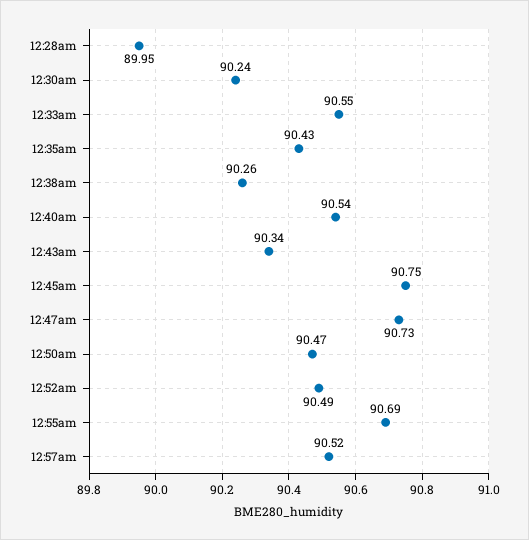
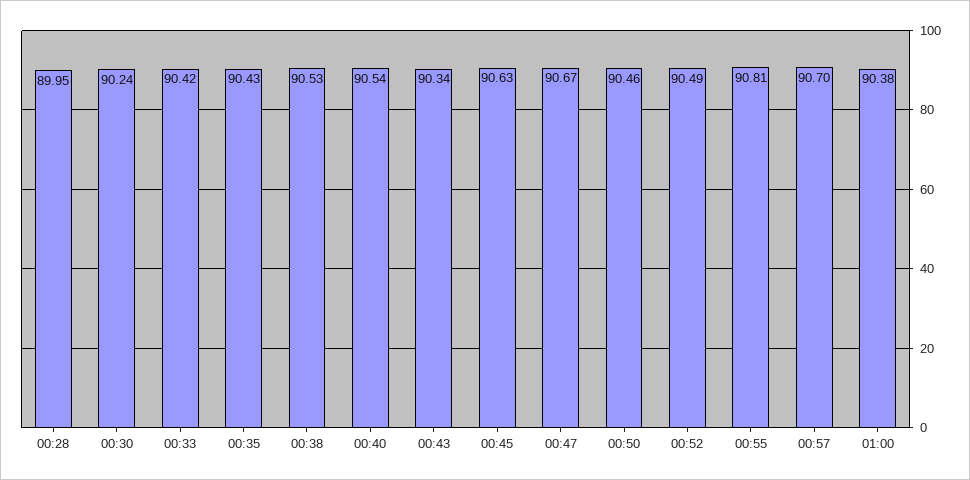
12:33am: 90.55 -> 90.42
12:38am: 90.26 -> 90.53
12:45am: 90.75 -> 90.63
12:47am: 90.73 -> 90.67
12:50am: 90.47 -> 90.46
12:55am: 90.69 -> 90.81
12:57am: 90.52 -> 90.7
01:00: none -> 90.38

